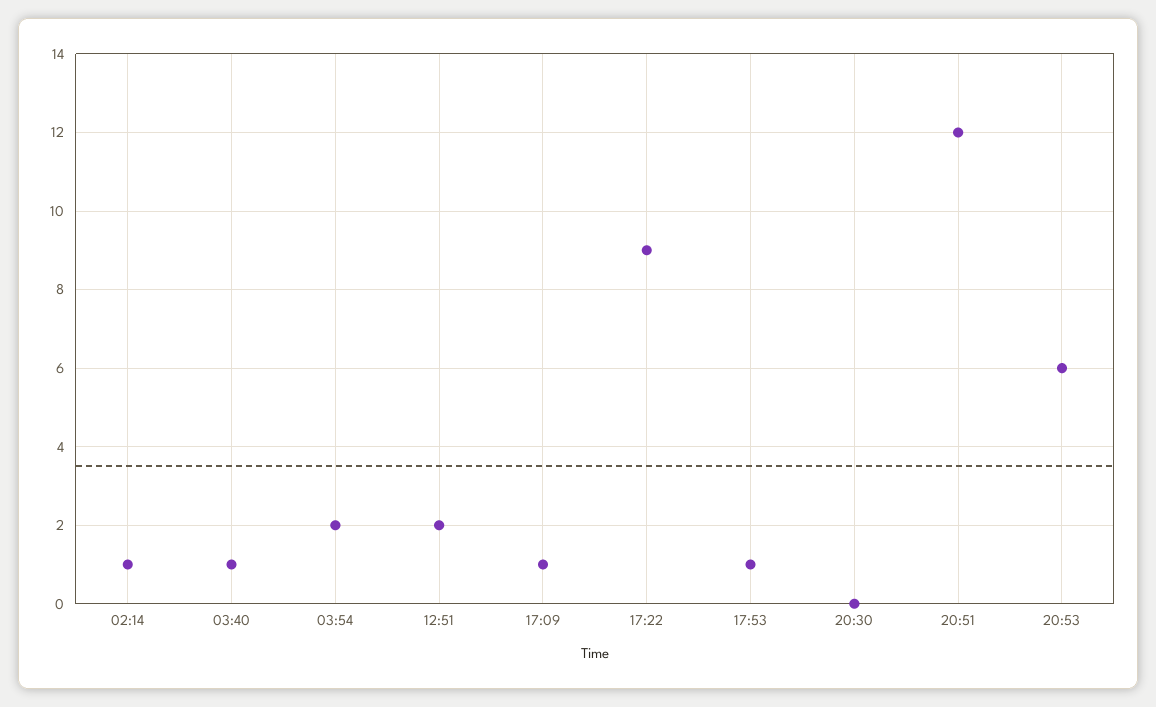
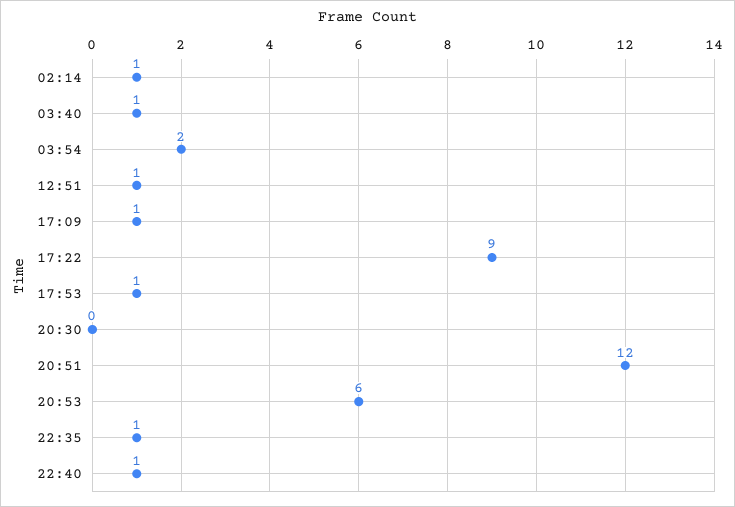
12:51: 2 -> 1
22:35: none -> 1
22:40: none -> 1

